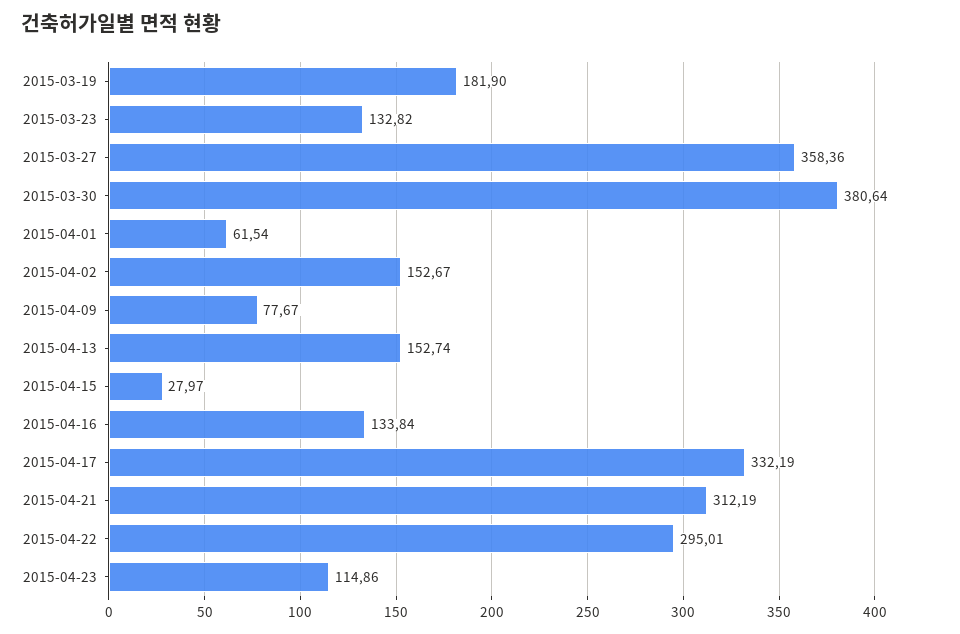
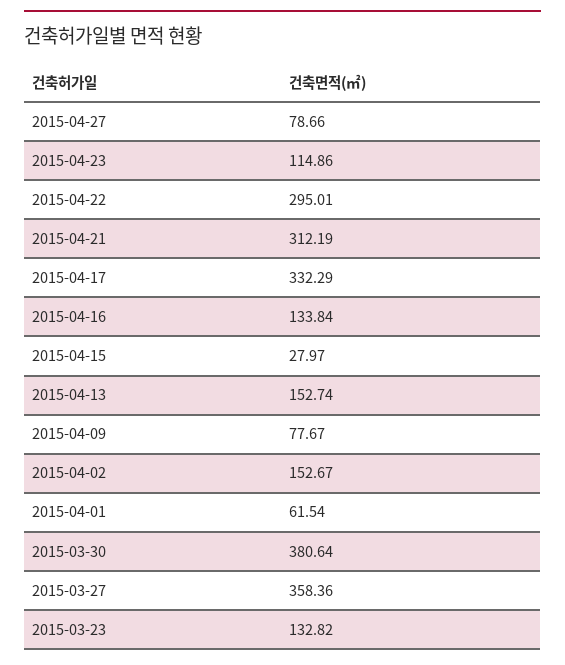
2015-03-19: 181.9 -> none
2015-04-17: 332.19 -> 332.29
2015-04-27: none -> 78.66

